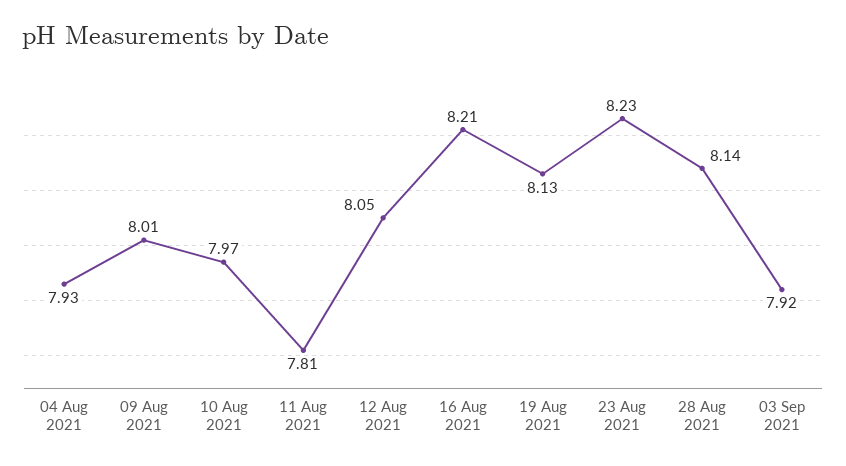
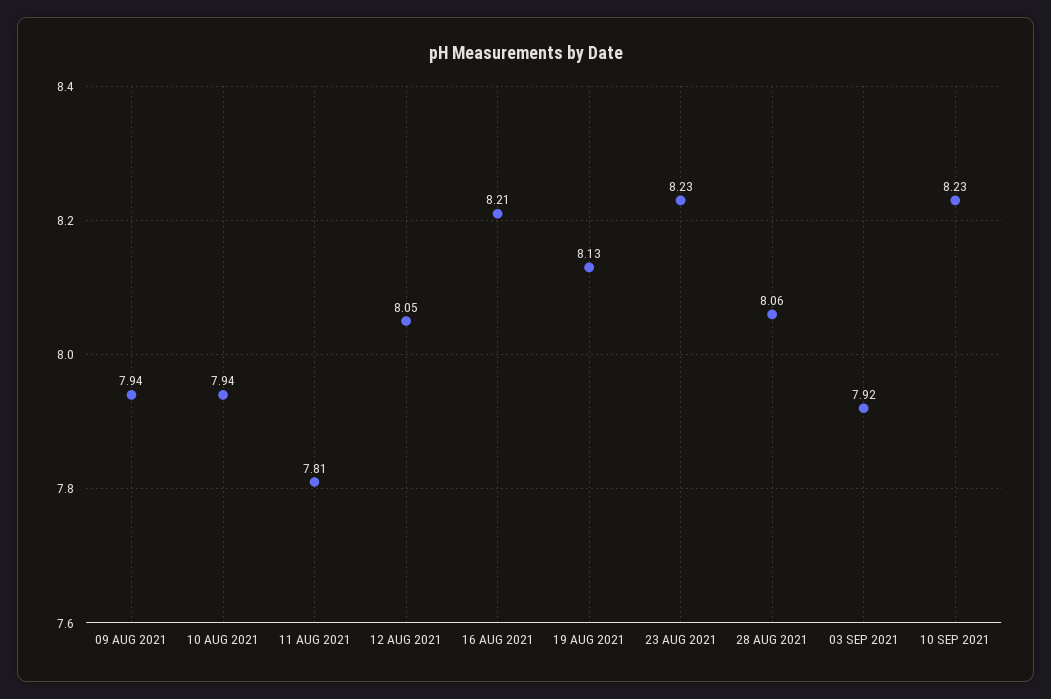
04 Aug 2021: 7.93 -> none
09 Aug 2021: 8.01 -> 7.94
10 Aug 2021: 7.97 -> 7.94
28 Aug 2021: 8.14 -> 8.06
10 SEP 2021: none -> 8.23

